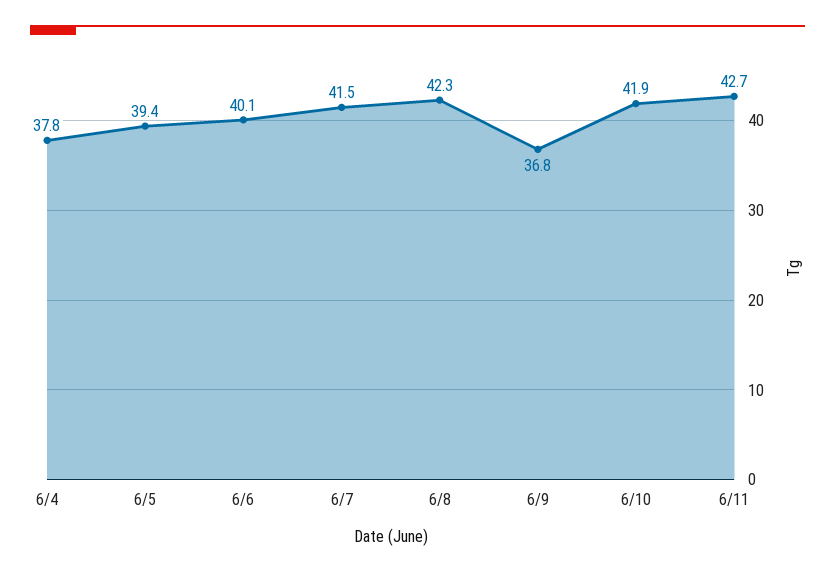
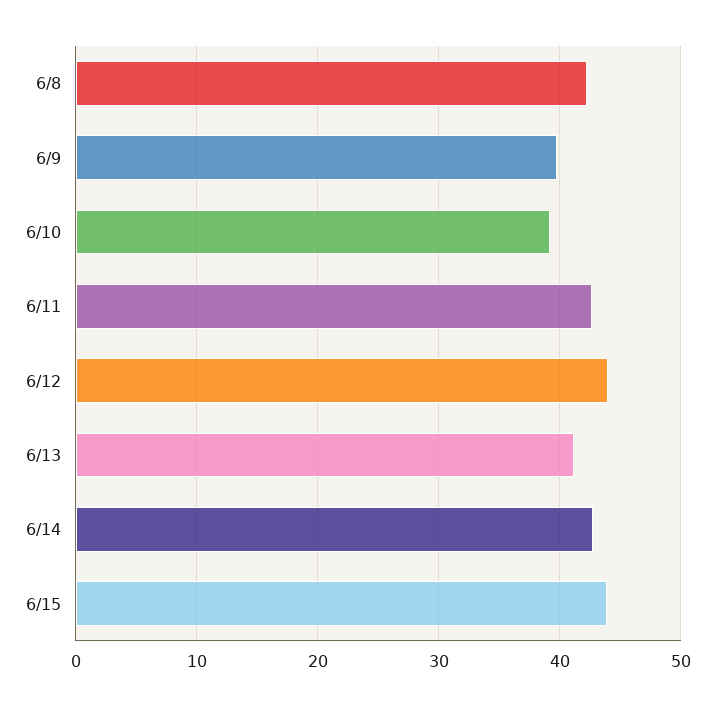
6/4: 37.8 -> none
6/5: 39.4 -> none
6/6: 40.1 -> none
6/7: 41.5 -> none
6/9: 36.8 -> 40
6/10: 41.9 -> 39
6/12: none -> 44
6/13: none -> 41
6/14: none -> 43
6/15: none -> 44

